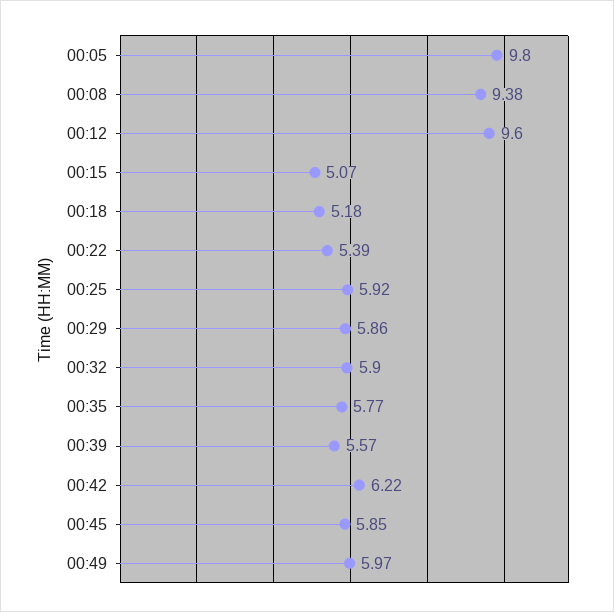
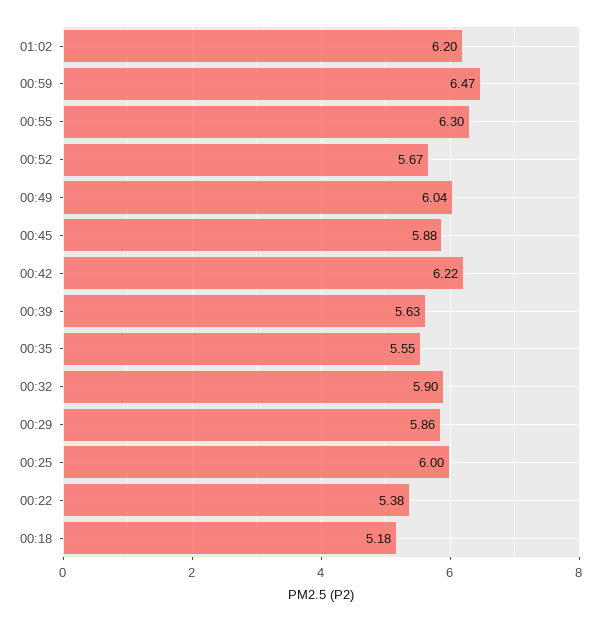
00:05: 9.8 -> none
00:08: 9.38 -> none
00:12: 9.6 -> none
00:15: 5.07 -> none
00:22: 5.39 -> 5.38
00:25: 5.92 -> 6
00:35: 5.77 -> 5.55
00:39: 5.57 -> 5.63
00:45: 5.85 -> 5.88
00:49: 5.97 -> 6.04
01:02: none -> 6.2
00:59: none -> 6.47
00:55: none -> 6.3
00:52: none -> 5.67

